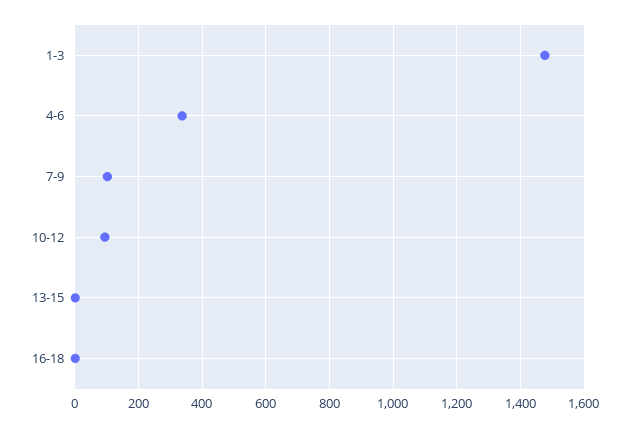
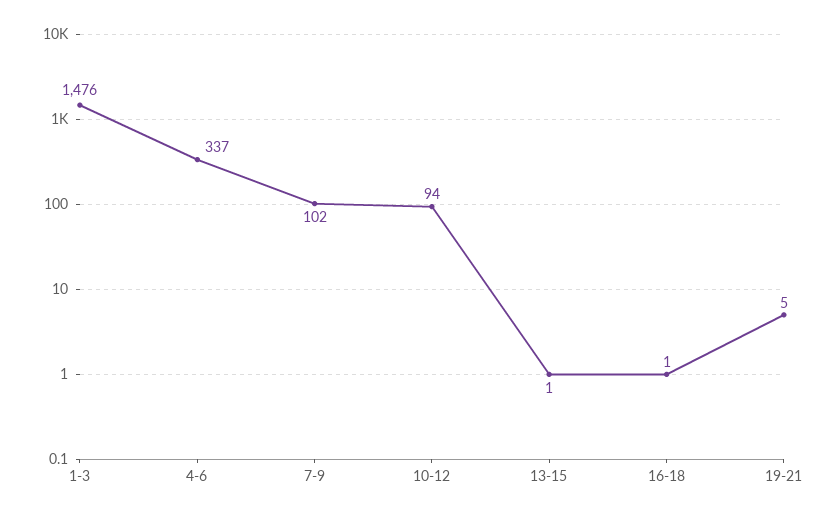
19-21: none -> 5

